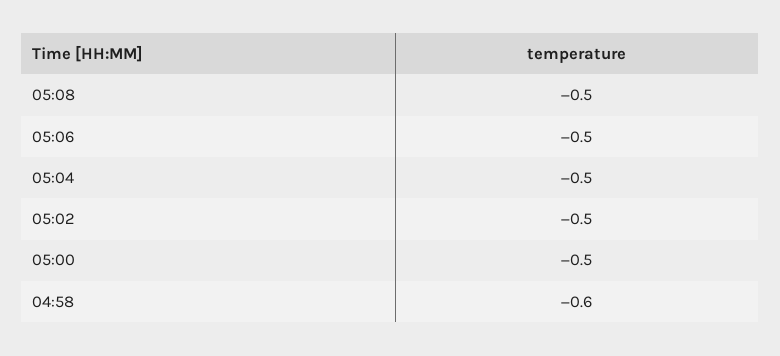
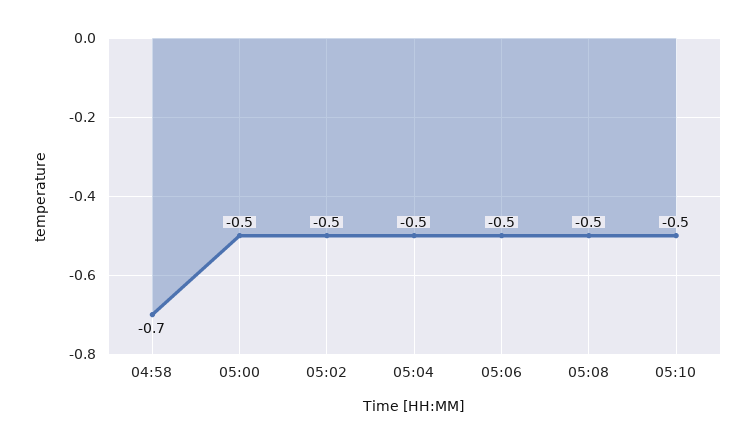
04:58: -0.6 -> -0.7
05:10: none -> -0.5

